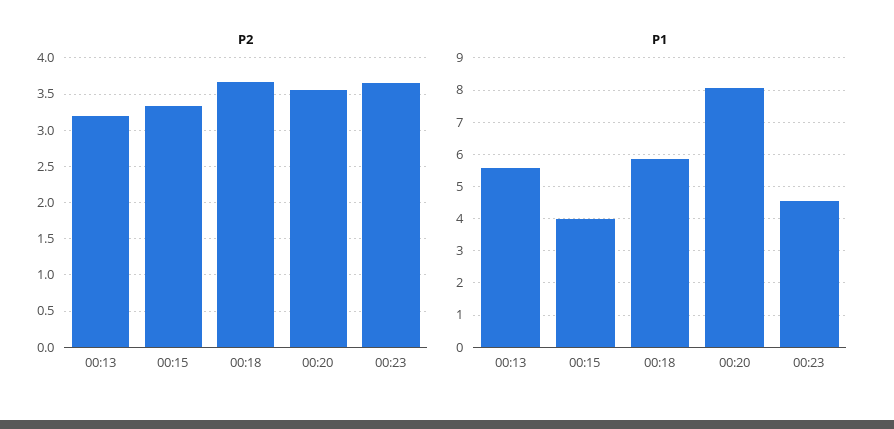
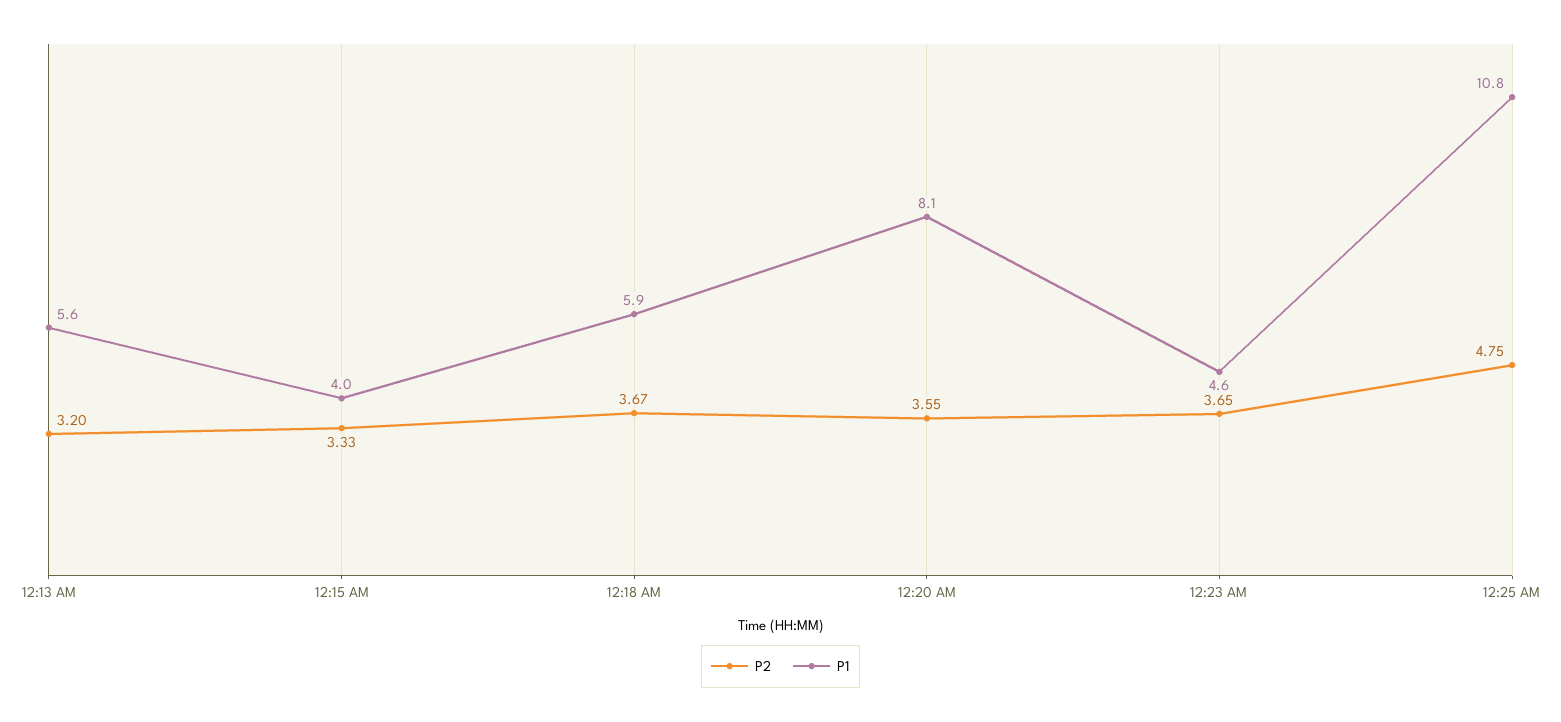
P2, 12:25 AM: none -> 4.75
P1, 12:25 AM: none -> 10.8

